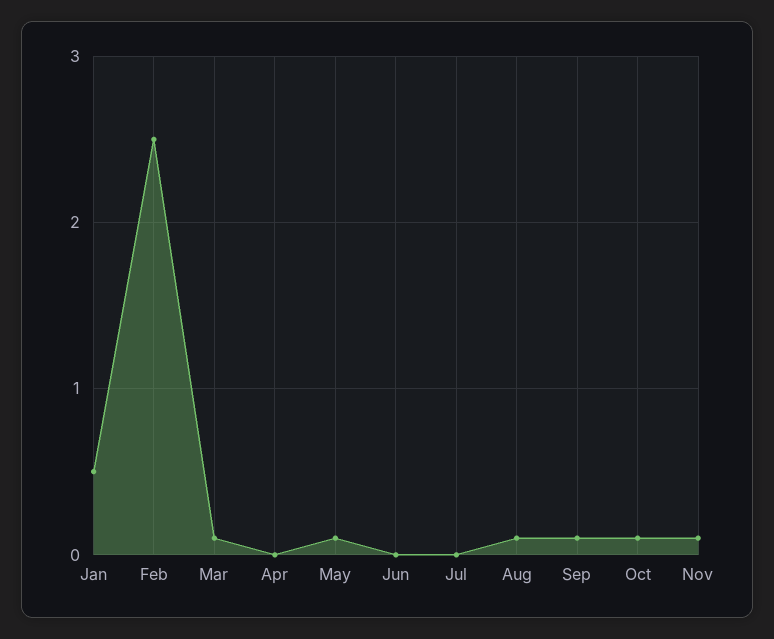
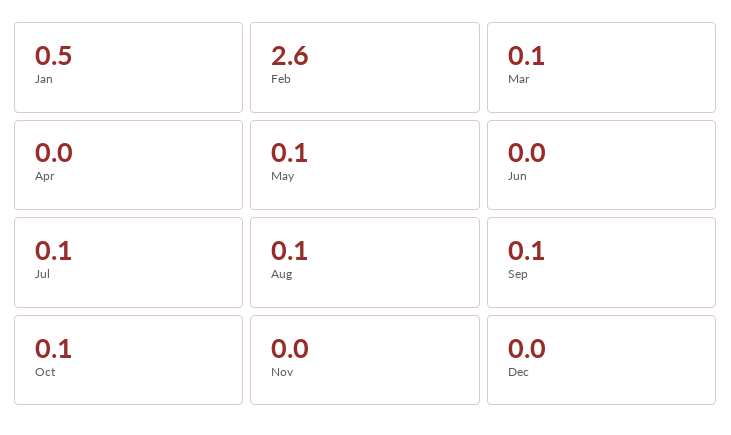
Feb: 2.5 -> 2.6
Jul: 0 -> 0.1
Nov: 0.1 -> 0
Dec: none -> 0

